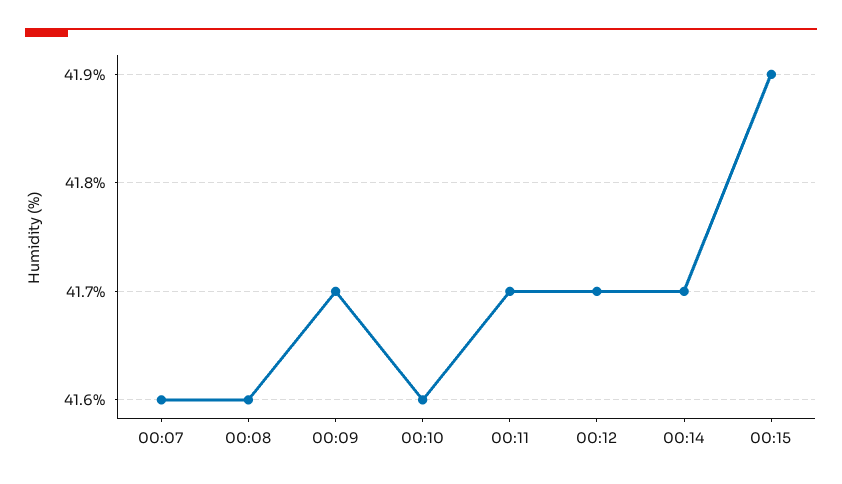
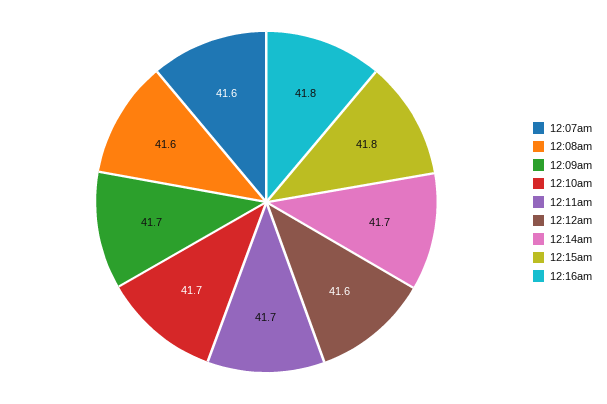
00:10: 41.6 -> 41.7
00:12: 41.7 -> 41.6
00:15: 41.9 -> 41.8
12:16am: none -> 41.8

